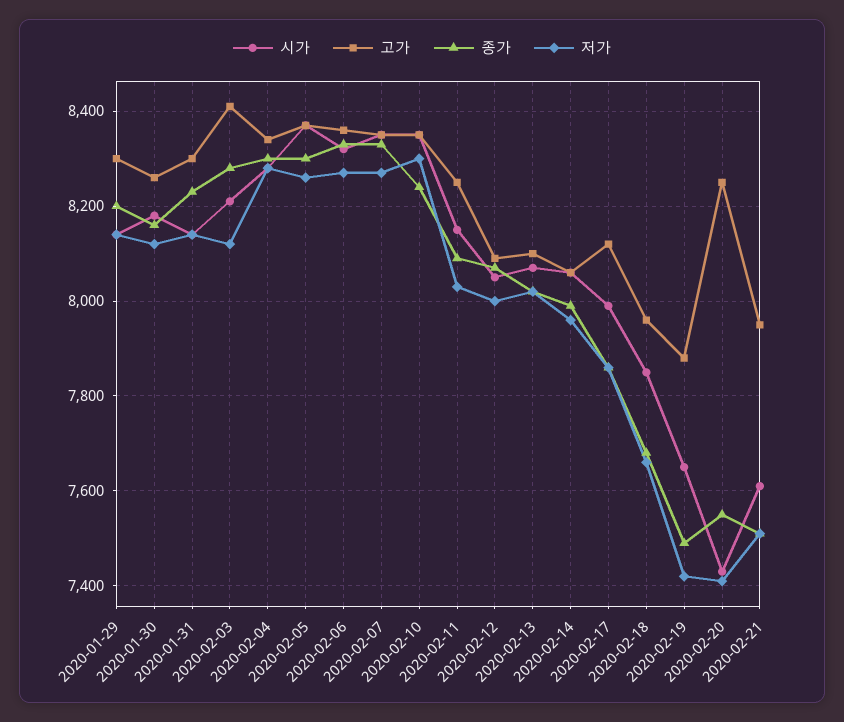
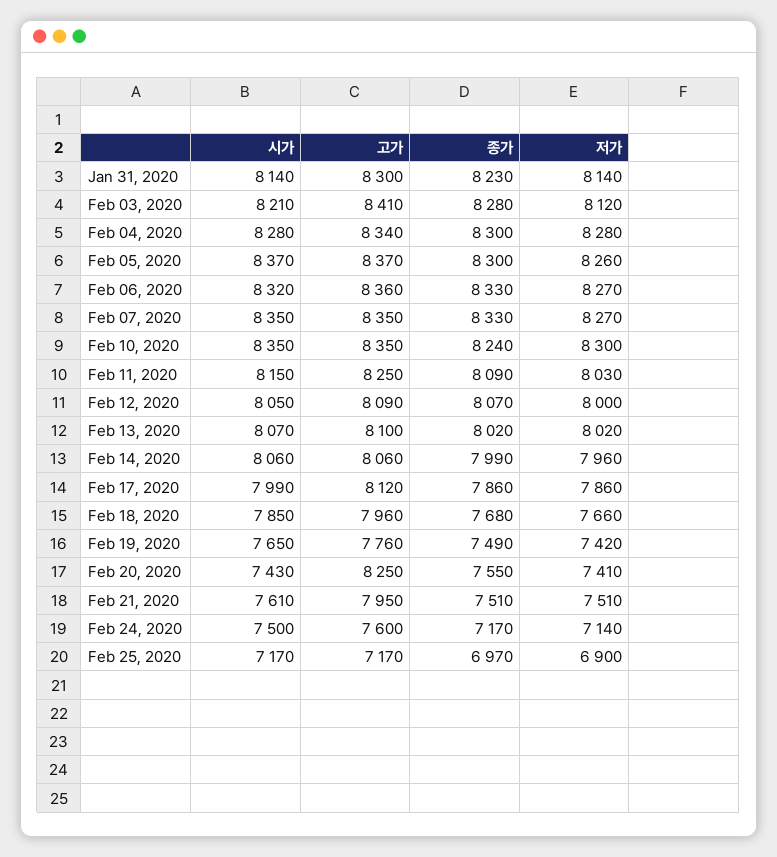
시가, 2020-01-29: 8140 -> none
고가, 2020-01-29: 8300 -> none
종가, 2020-01-29: 8200 -> none
저가, 2020-01-29: 8140 -> none
시가, 2020-01-30: 8180 -> none
고가, 2020-01-30: 8260 -> none
종가, 2020-01-30: 8160 -> none
저가, 2020-01-30: 8120 -> none
고가, 2020-02-19: 7880 -> 7760
시가, Feb 24, 2020: none -> 7500
고가, Feb 24, 2020: none -> 7600
종가, Feb 24, 2020: none -> 7170
저가, Feb 24, 2020: none -> 7140
시가, Feb 25, 2020: none -> 7170
고가, Feb 25, 2020: none -> 7170
종가, Feb 25, 2020: none -> 6970
저가, Feb 25, 2020: none -> 6900

